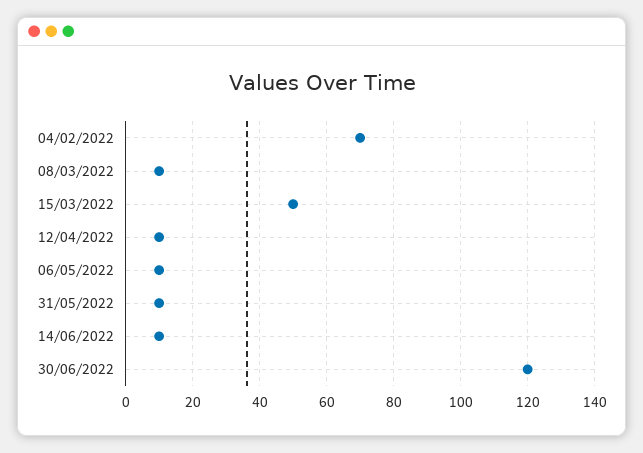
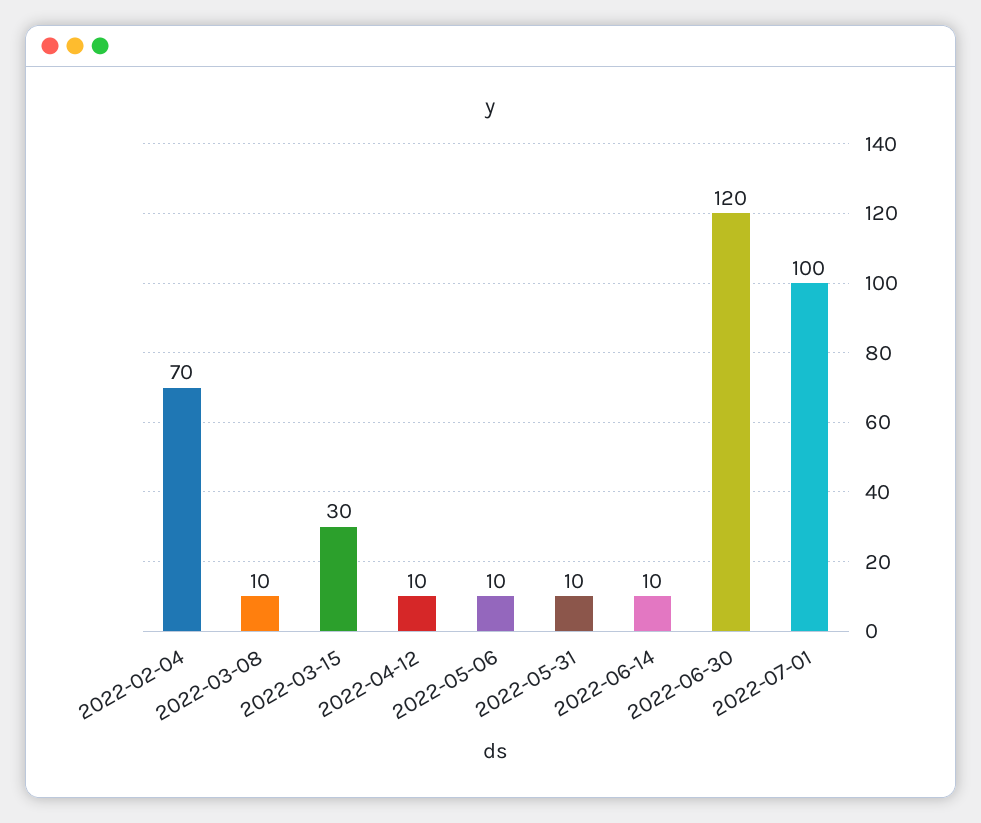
15/03/2022: 50 -> 30
2022-07-01: none -> 100

